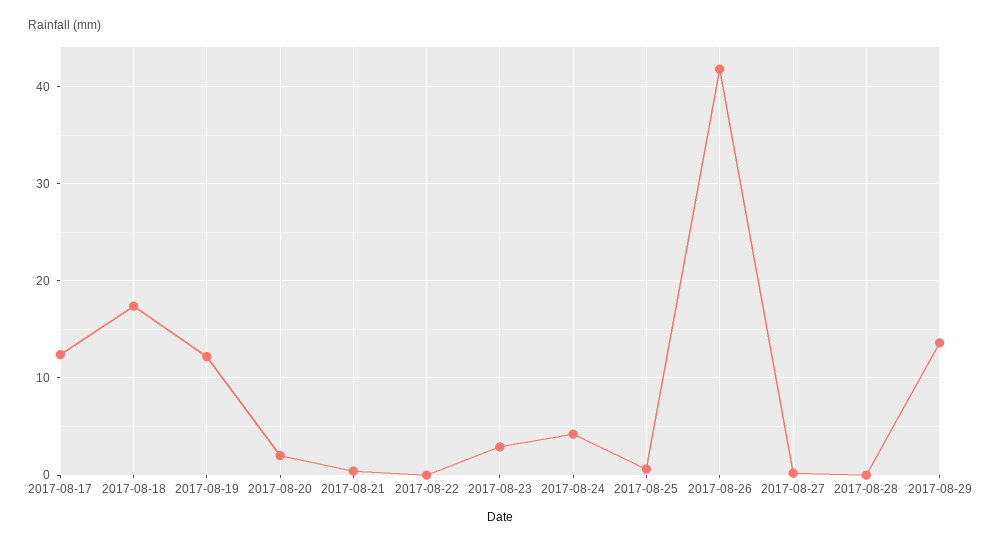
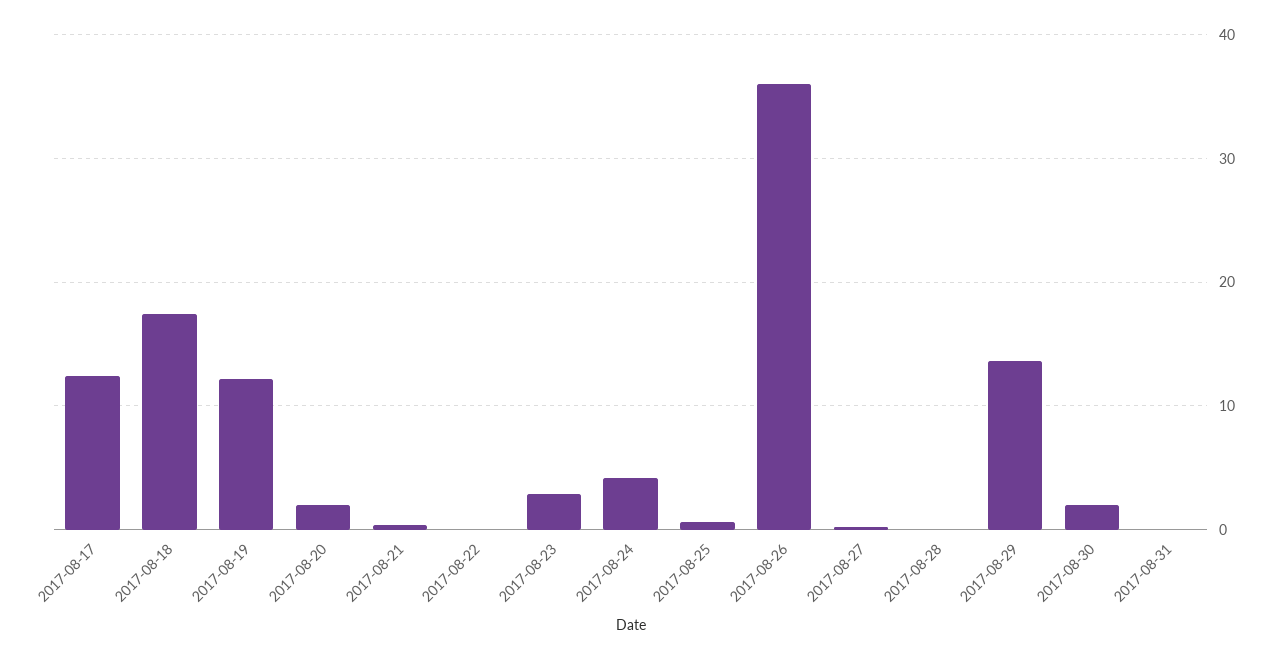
2017-08-26: 42 -> 36
2017-08-30: none -> 2
2017-08-31: none -> 0

